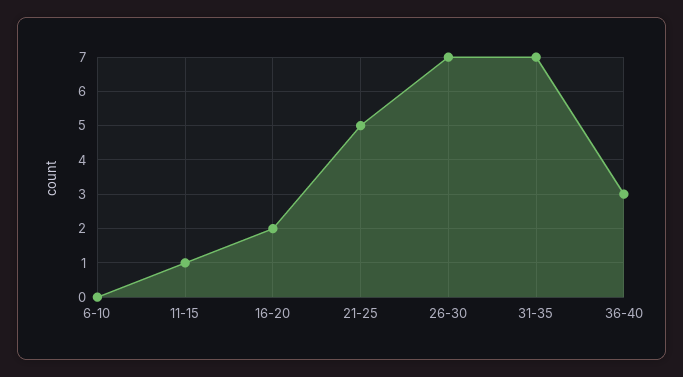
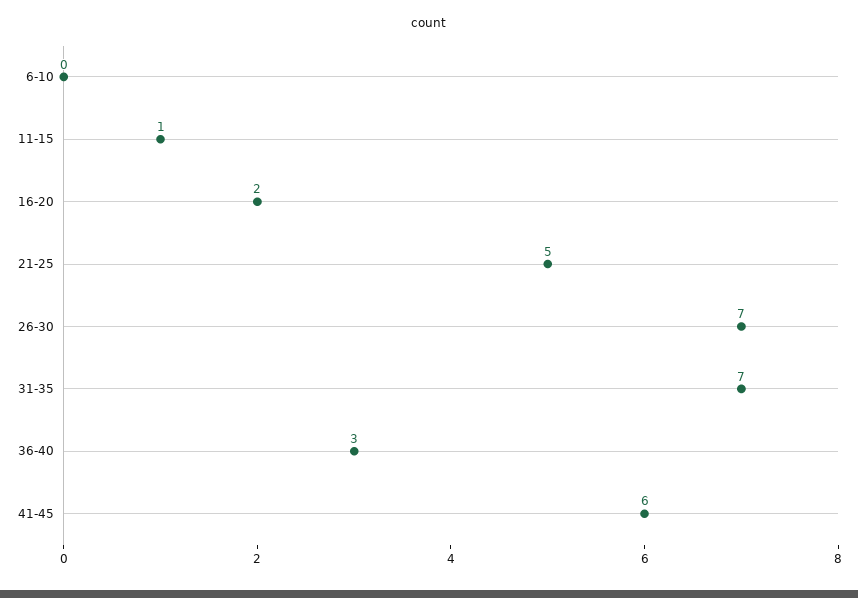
41-45: none -> 6

